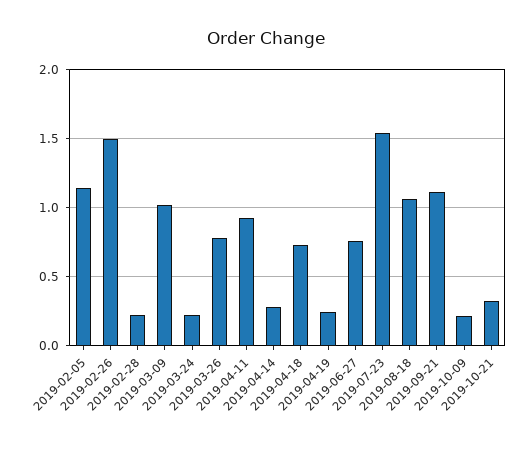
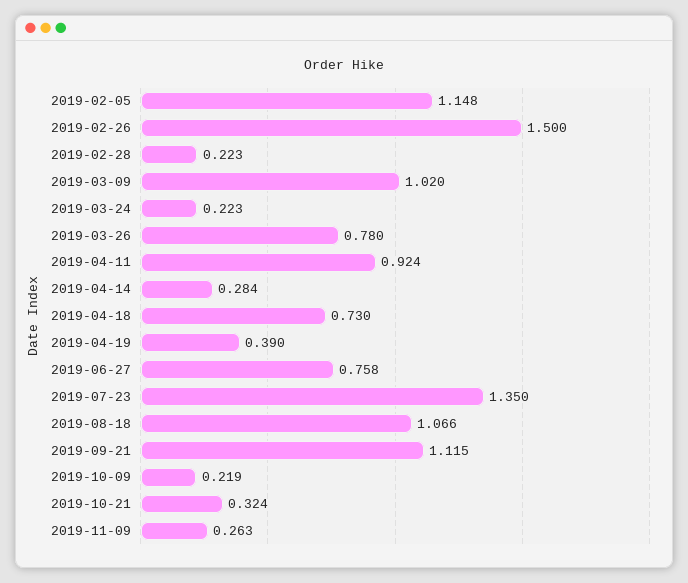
2019-04-19: 0.25 -> 0.39
2019-07-23: 1.55 -> 1.35
2019-11-09: none -> 0.263

